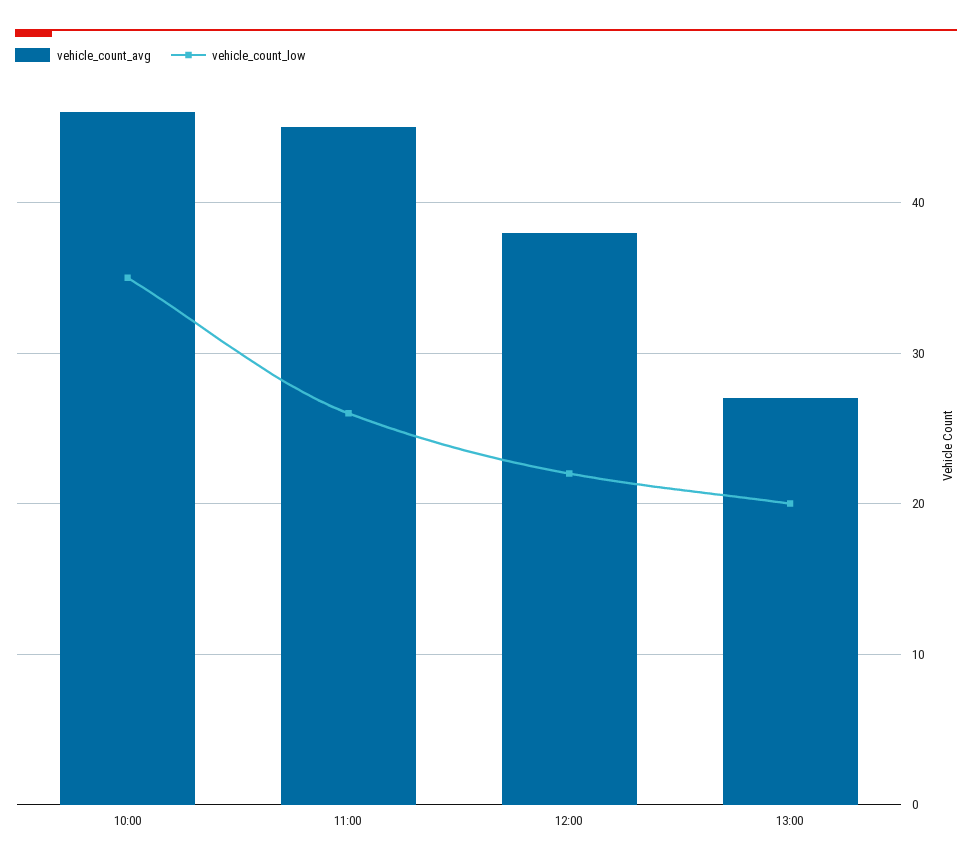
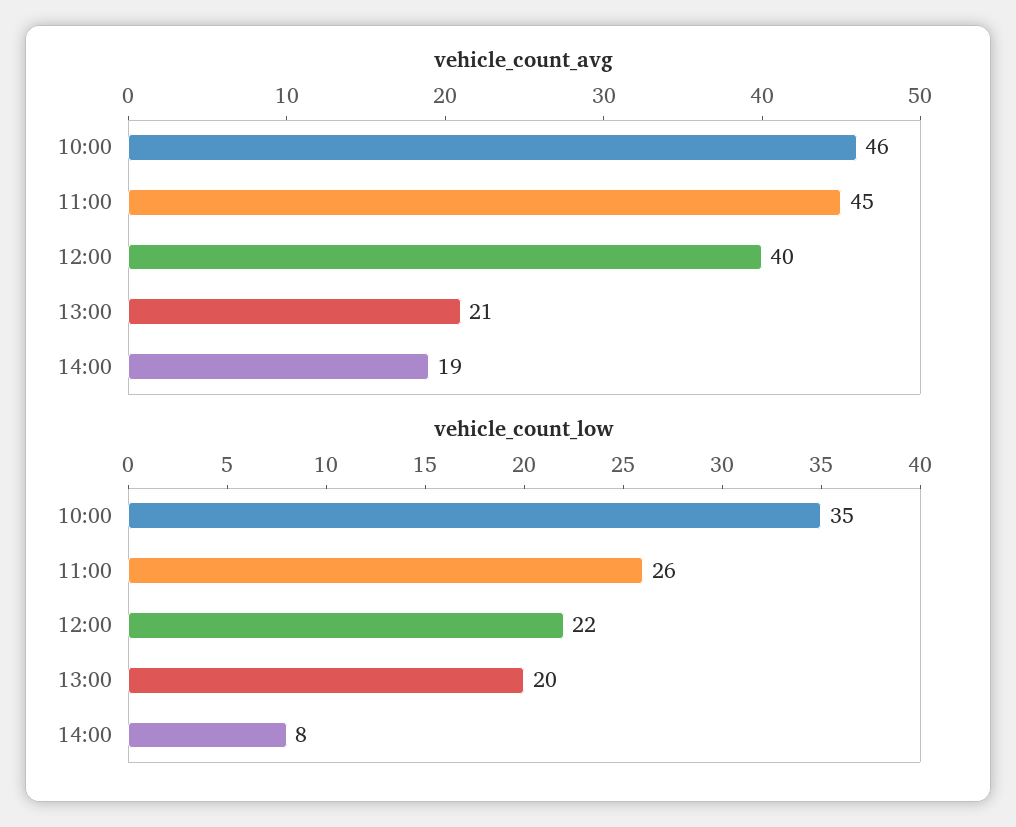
vehicle_count_avg, 12:00: 38 -> 40
vehicle_count_avg, 13:00: 27 -> 21
vehicle_count_avg, 14:00: none -> 19
vehicle_count_low, 14:00: none -> 8

